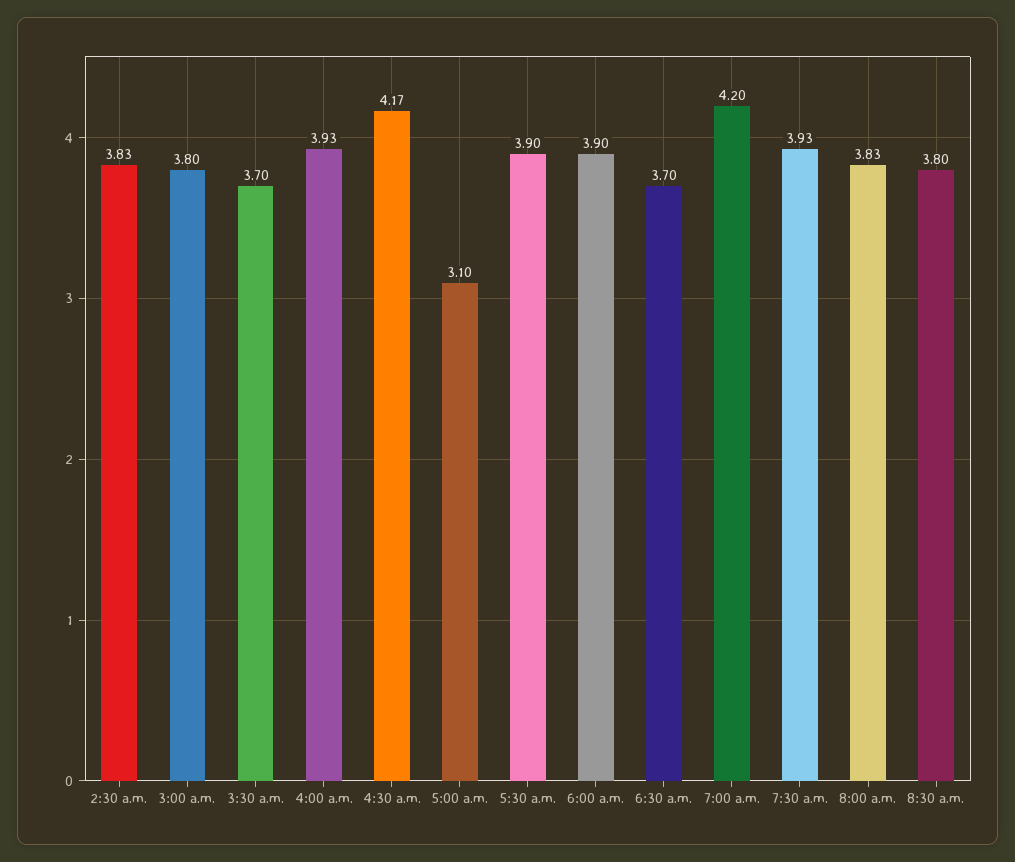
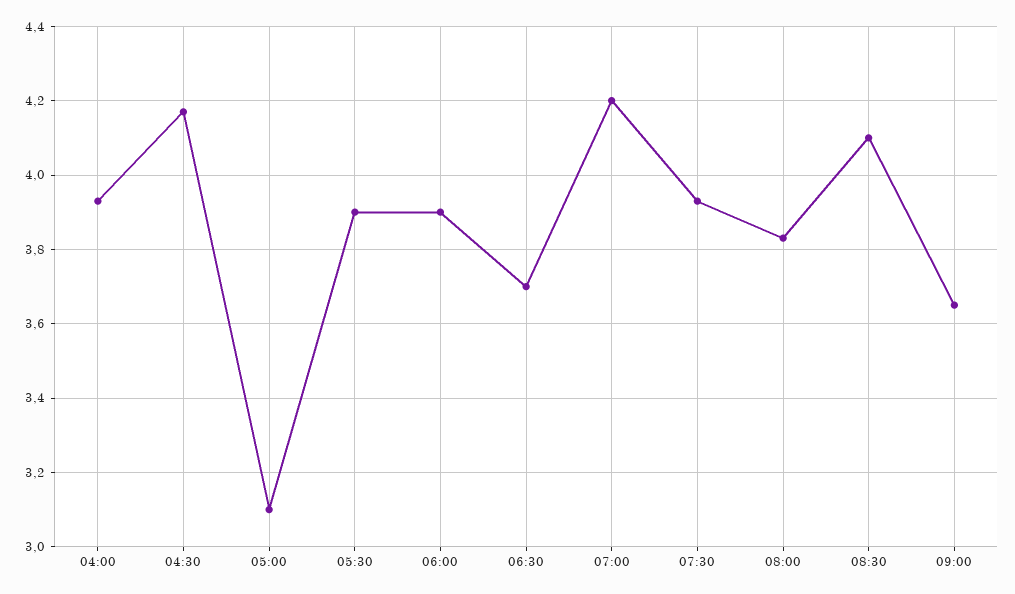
2:30 a.m.: 3.83 -> none
3:00 a.m.: 3.8 -> none
3:30 a.m.: 3.7 -> none
8:30 a.m.: 3.8 -> 4.1
09:00: none -> 3.65

